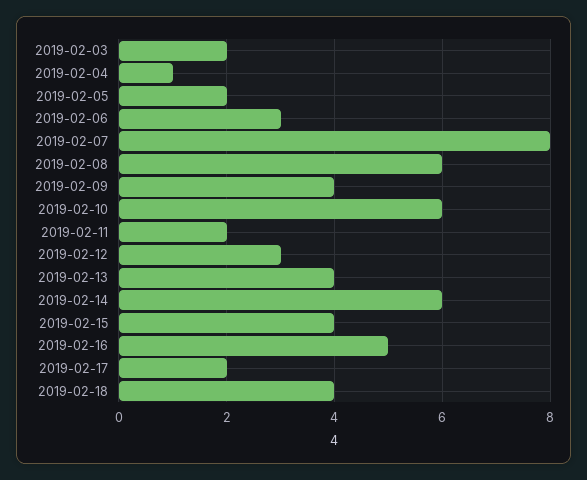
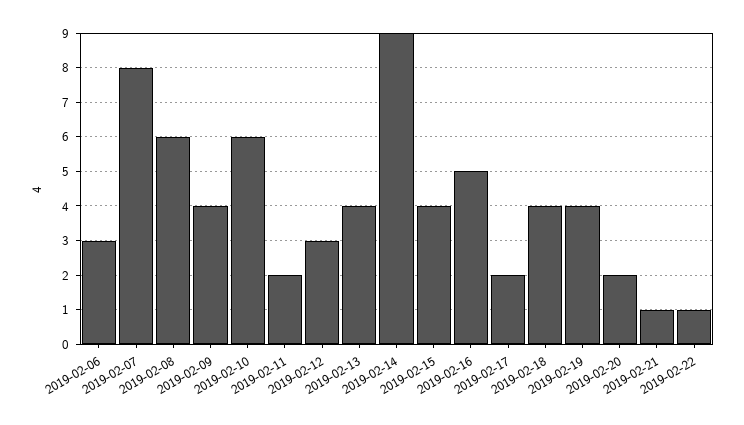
2019-02-03: 2 -> none
2019-02-04: 1 -> none
2019-02-05: 2 -> none
2019-02-14: 6 -> 9
2019-02-19: none -> 4
2019-02-20: none -> 2
2019-02-21: none -> 1
2019-02-22: none -> 1

